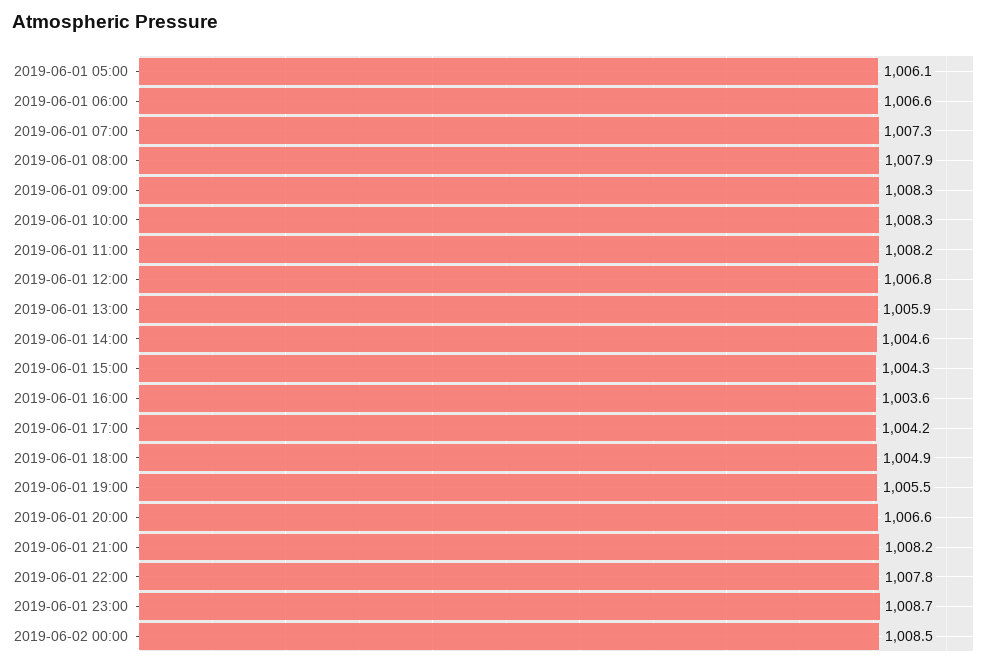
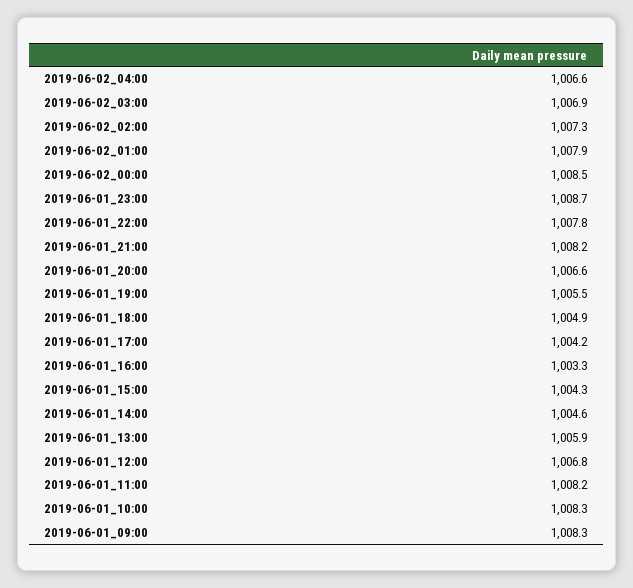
2019-06-01 05:00: 1006.1 -> none
2019-06-01 06:00: 1006.6 -> none
2019-06-01 07:00: 1007.3 -> none
2019-06-01 08:00: 1007.9 -> none
2019-06-01 16:00: 1003.6 -> 1003.3
2019-06-02_04:00: none -> 1006.6
2019-06-02_03:00: none -> 1006.9
2019-06-02_02:00: none -> 1007.3
2019-06-02_01:00: none -> 1007.9

